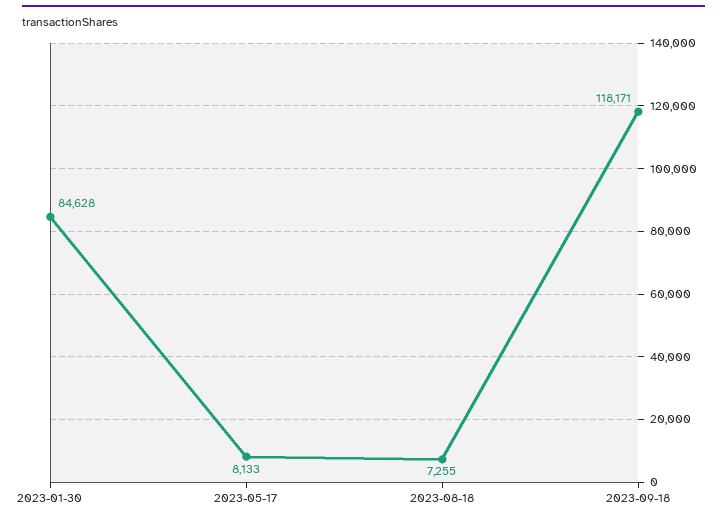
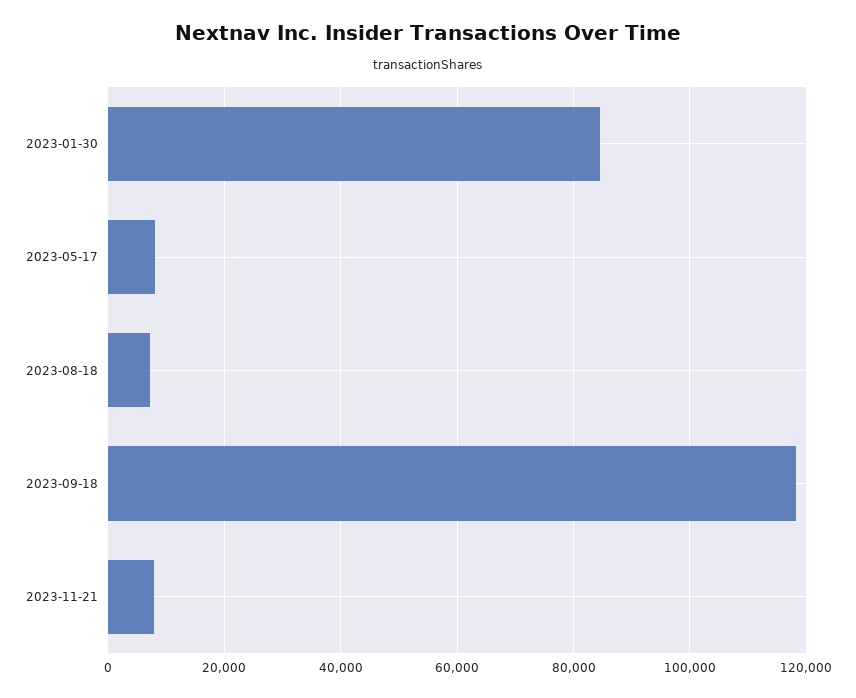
2023-11-21: none -> 8000

